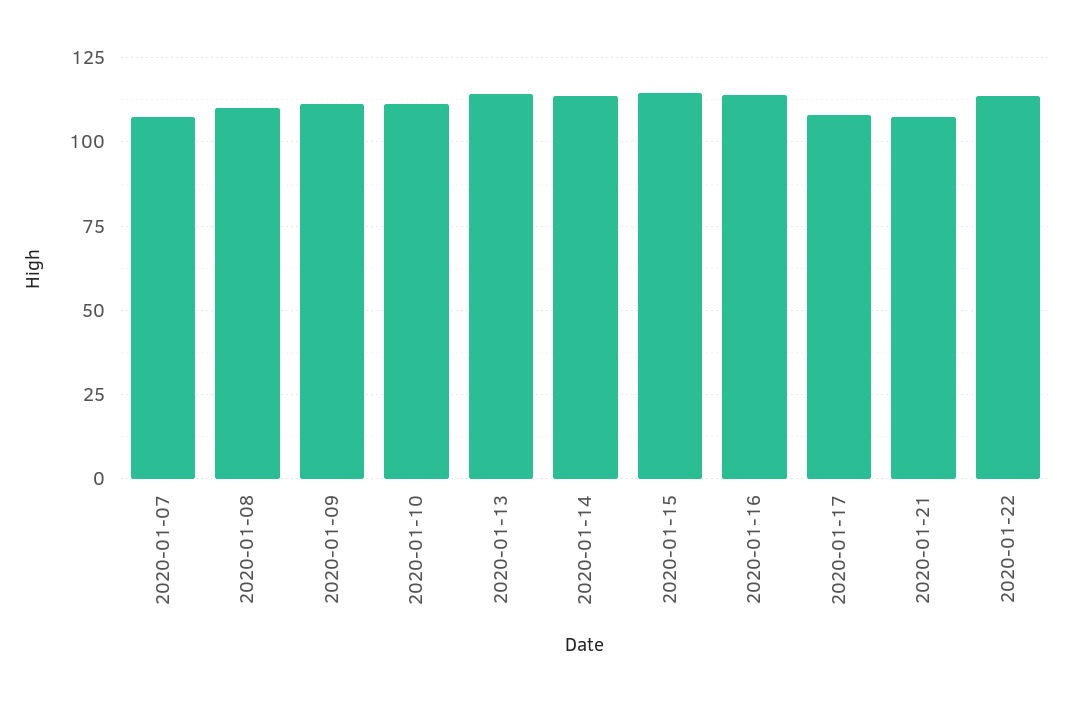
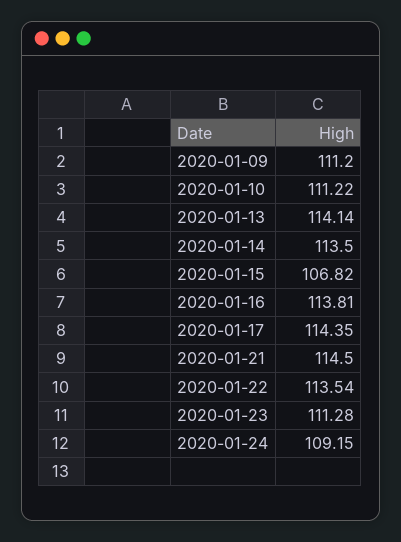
2020-01-07: 107.5 -> none
2020-01-08: 110 -> none
2020-01-15: 115 -> 106.82
2020-01-17: 107.5 -> 114.35
2020-01-21: 107.5 -> 114.5
2020-01-23: none -> 111.28
2020-01-24: none -> 109.15

